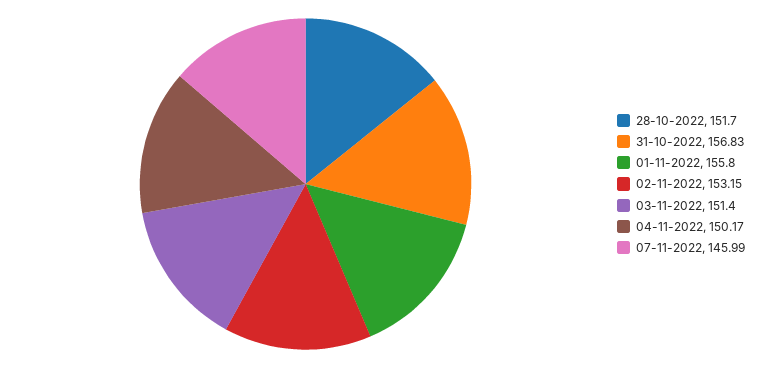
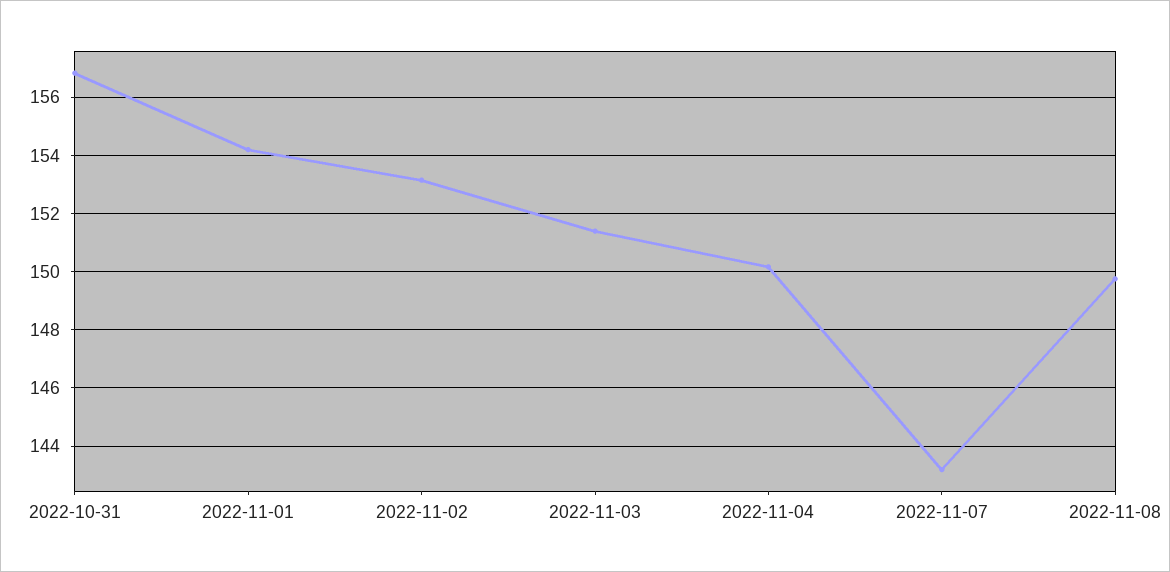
28-10-2022: 151.7 -> none
01-11-2022: 155.8 -> 154.25
07-11-2022: 145.99 -> 143.25
2022-11-08: none -> 149.75

